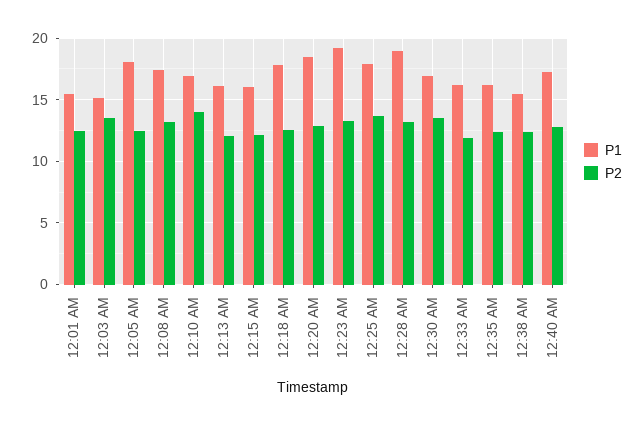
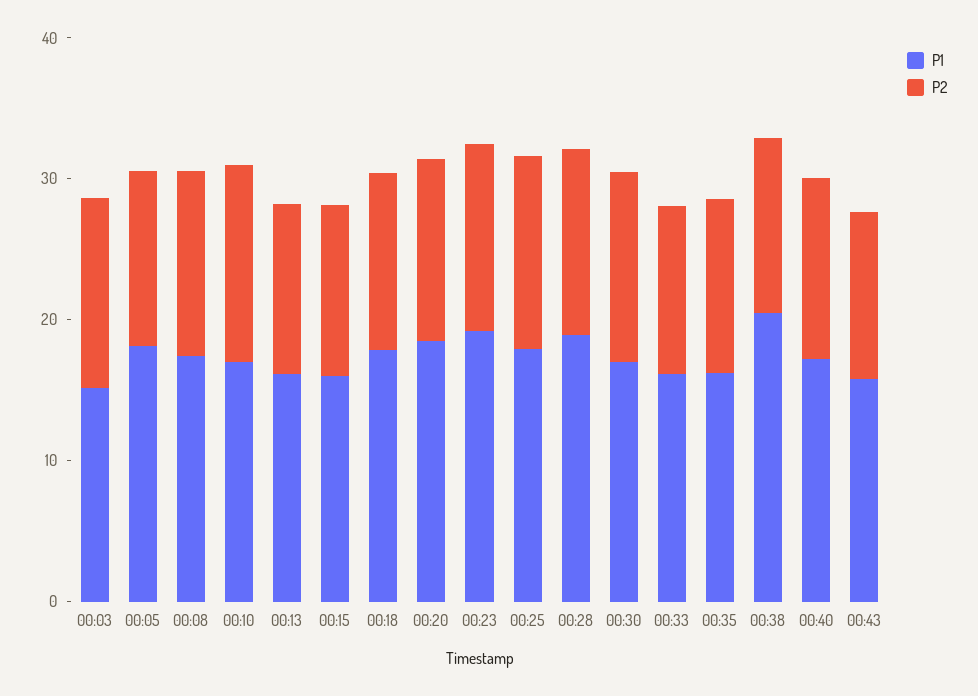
P1, 12:01 AM: 15.5 -> none
P2, 12:01 AM: 12.5 -> none
P1, 12:38 AM: 15.5 -> 20
P1, 00:43: none -> 16
P2, 00:43: none -> 12

